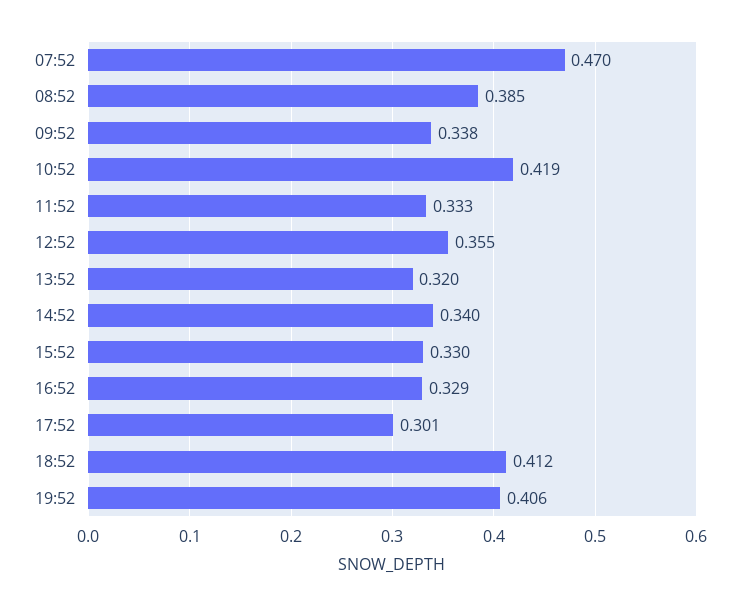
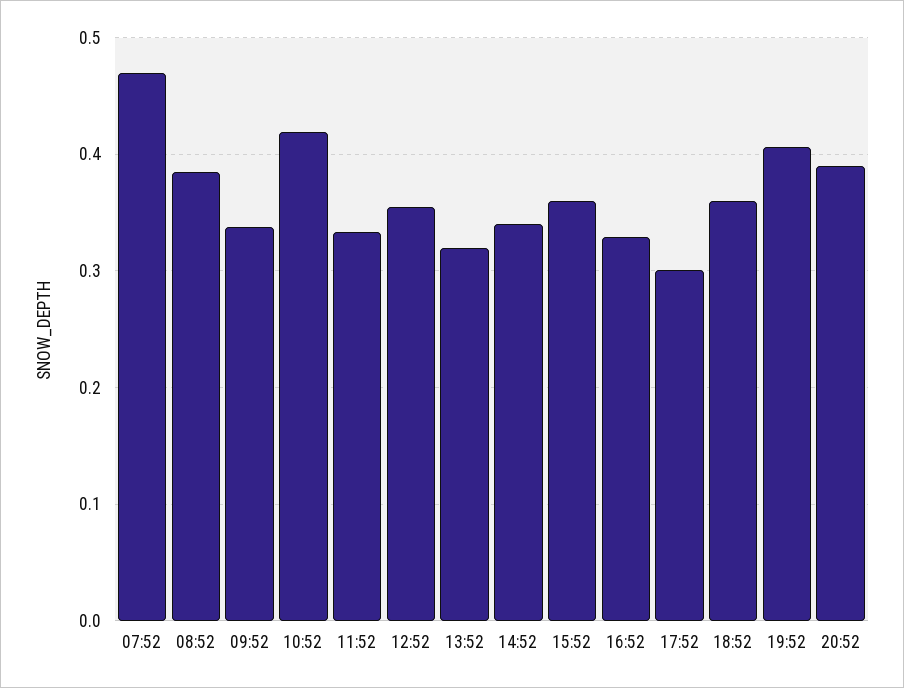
15:52: 0.33 -> 0.36
18:52: 0.412 -> 0.36
20:52: none -> 0.39

